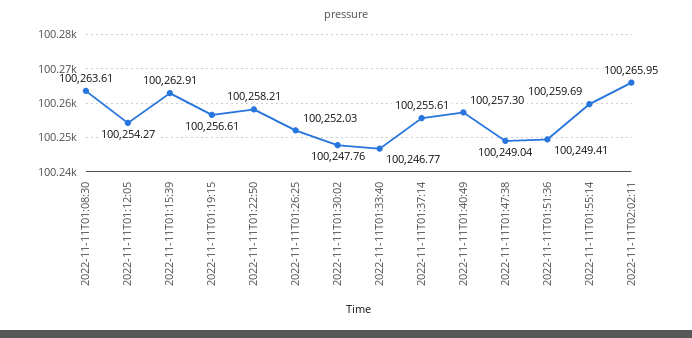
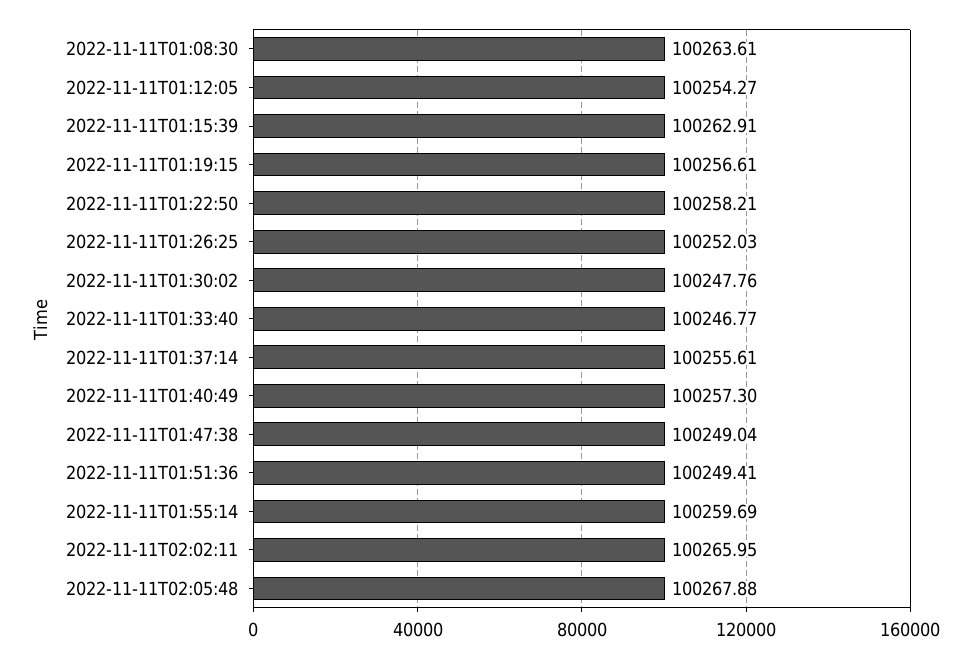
2022-11-11T02:05:48: none -> 100267.88

